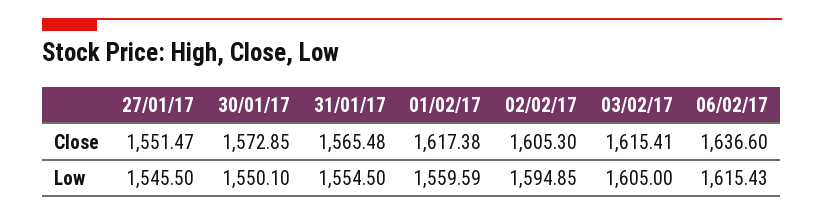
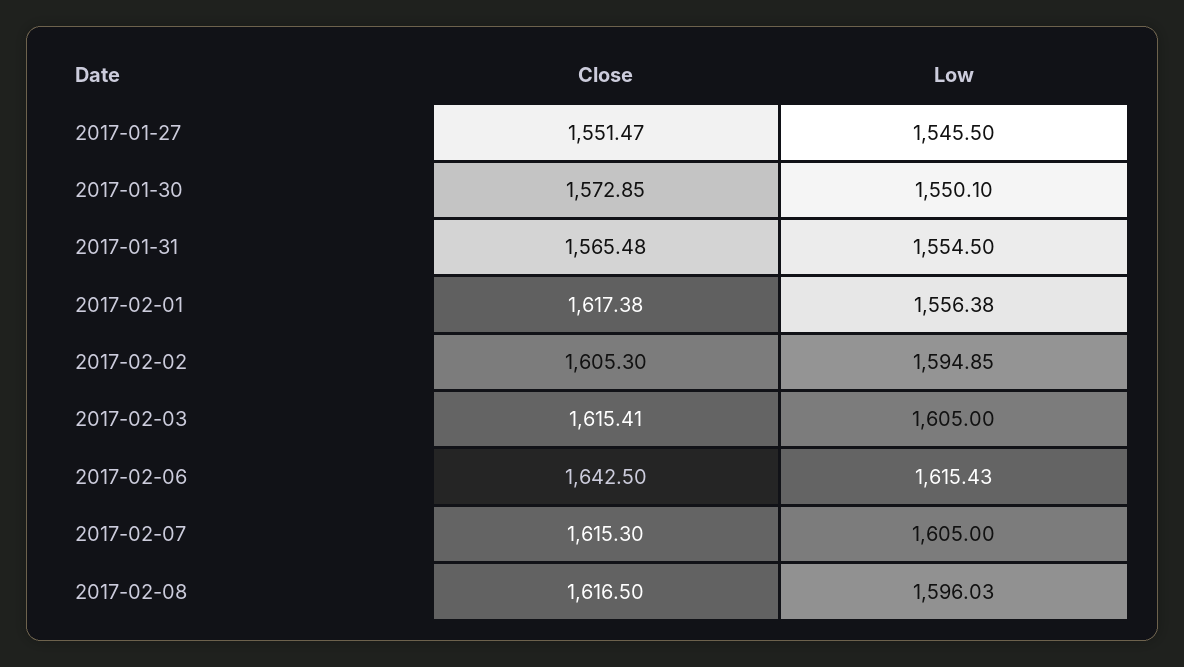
06/02/17, Close: 1636.6 -> 1642.5
01/02/17, Low: 1559.59 -> 1556.38
2017-02-07, Close: none -> 1615.3
2017-02-07, Low: none -> 1605
2017-02-08, Close: none -> 1616.5
2017-02-08, Low: none -> 1596.03

